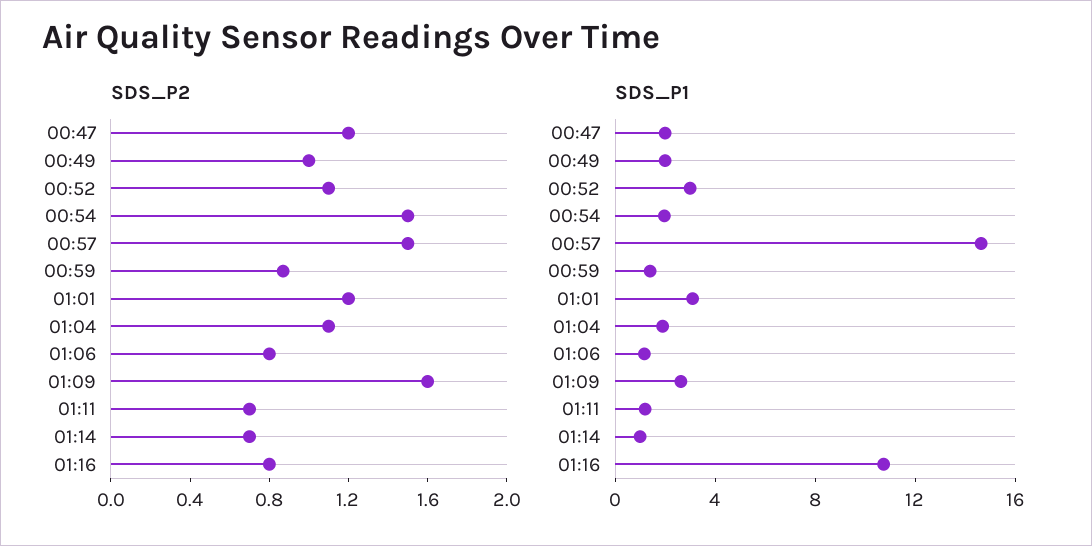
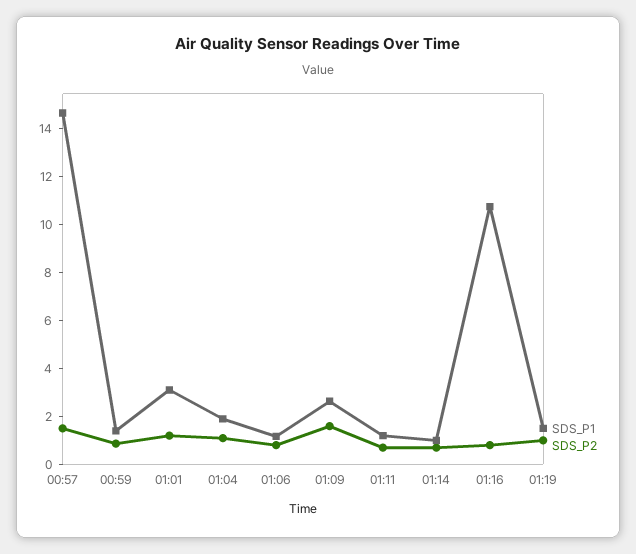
SDS_P2, 00:47: 1.2 -> none
SDS_P2, 00:49: 1 -> none
SDS_P2, 00:52: 1.1 -> none
SDS_P2, 00:54: 1.5 -> none
SDS_P1, 00:47: 2 -> none
SDS_P1, 00:49: 2 -> none
SDS_P1, 00:52: 3 -> none
SDS_P1, 00:54: 2 -> none
SDS_P1, 01:19: none -> 1.5
SDS_P2, 01:19: none -> 1

